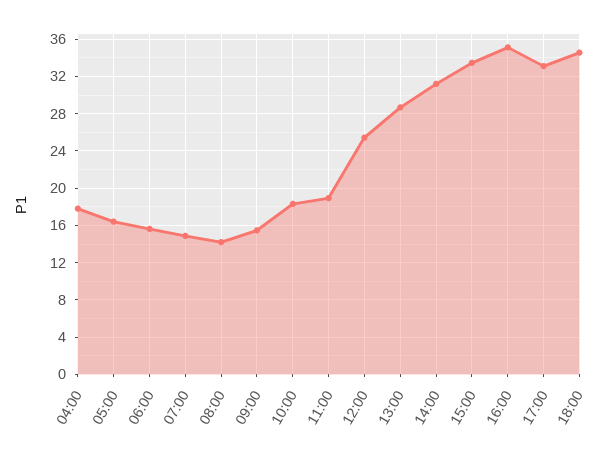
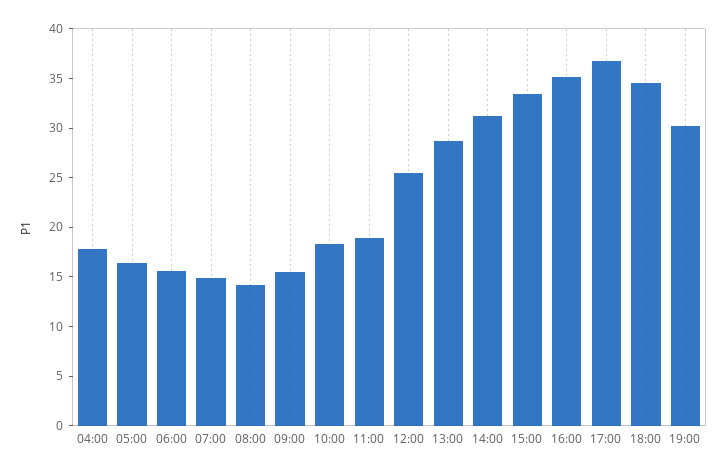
17:00: 33 -> 37
19:00: none -> 30

